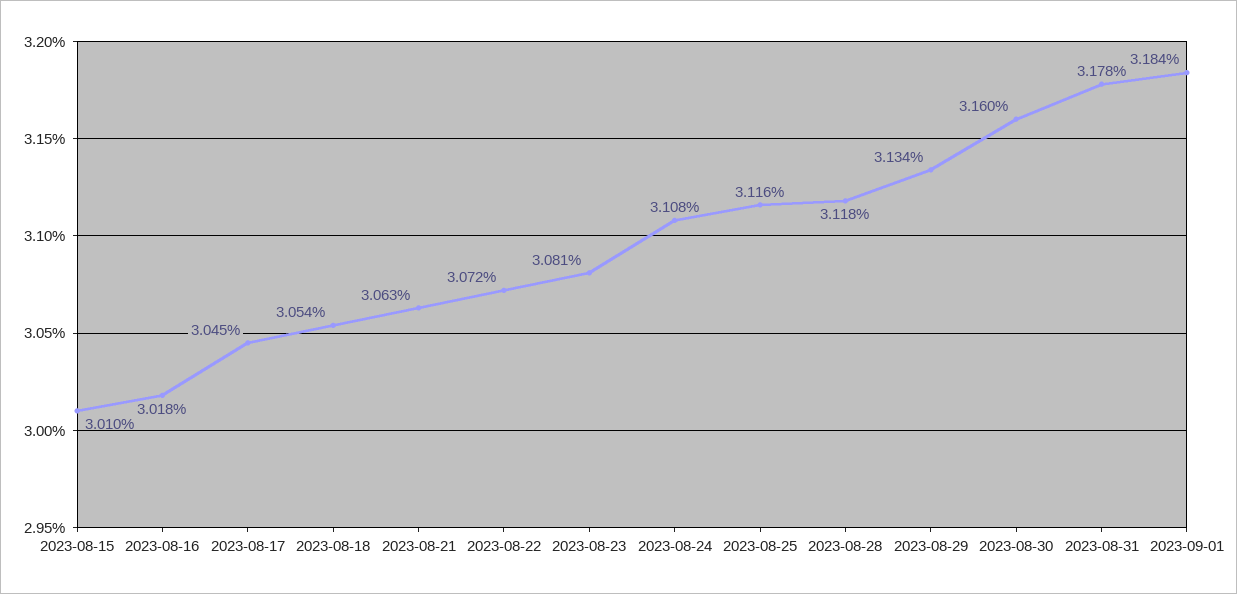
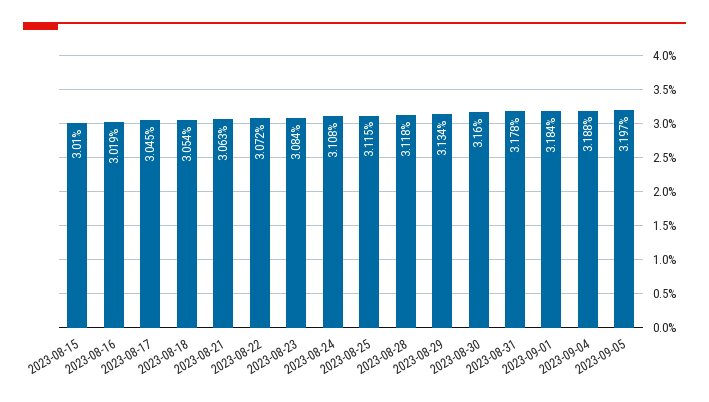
2023-08-16: 3.018 -> 3.019
2023-08-23: 3.081 -> 3.084
2023-08-25: 3.116 -> 3.115
2023-09-04: none -> 3.188
2023-09-05: none -> 3.197

